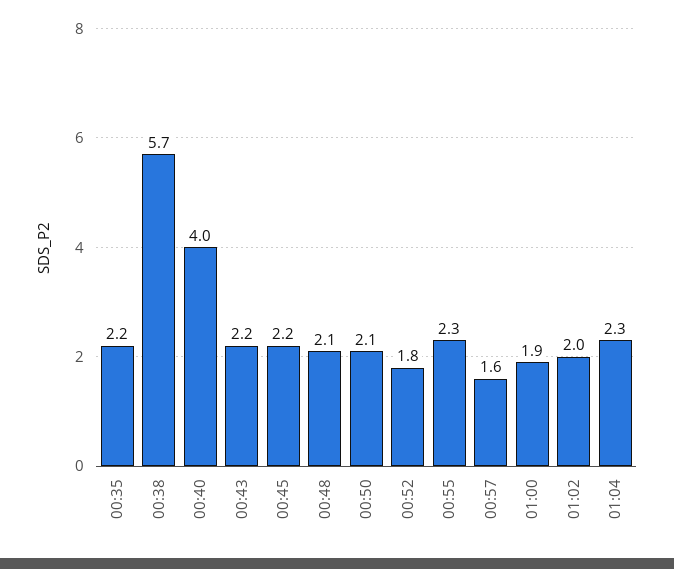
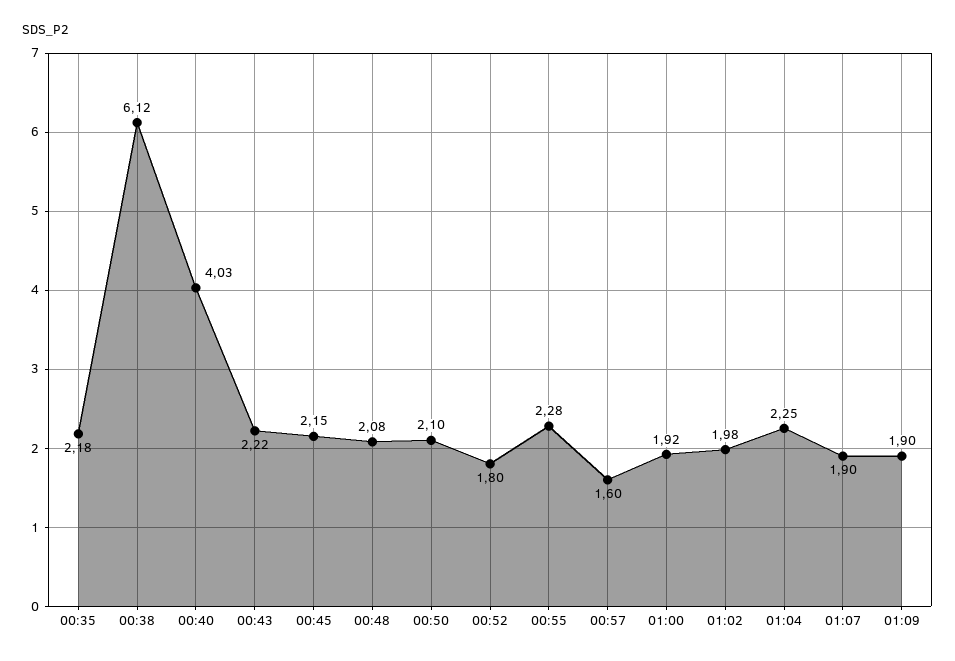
00:38: 5.7 -> 6.12
01:07: none -> 1.9
01:09: none -> 1.9

